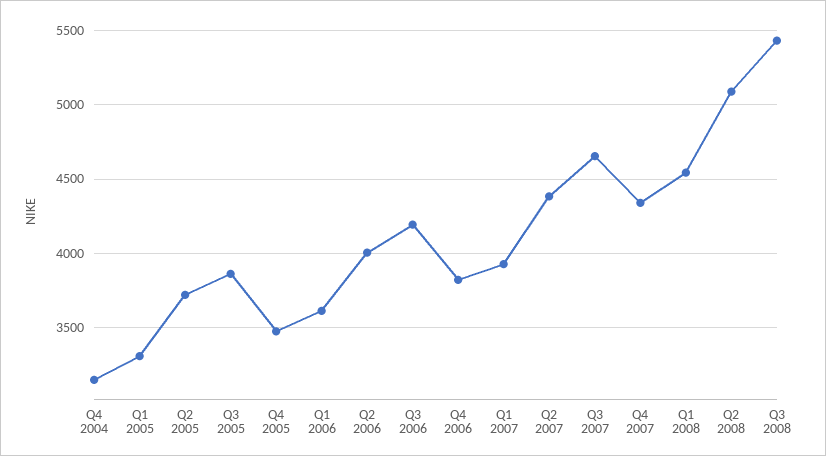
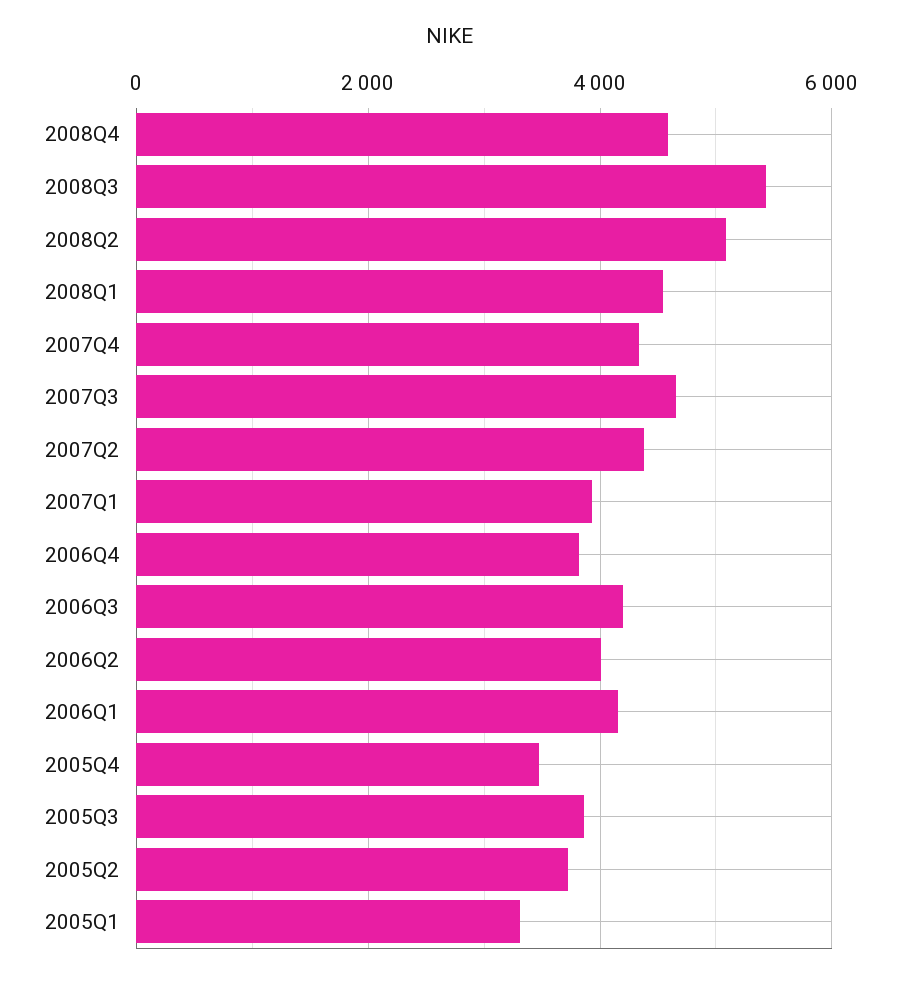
Q4 2004: 3150 -> none
Q1 2006: 3600 -> 4200
2008Q4: none -> 4600

